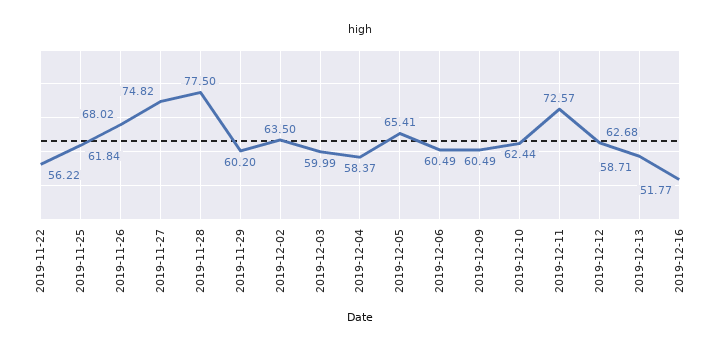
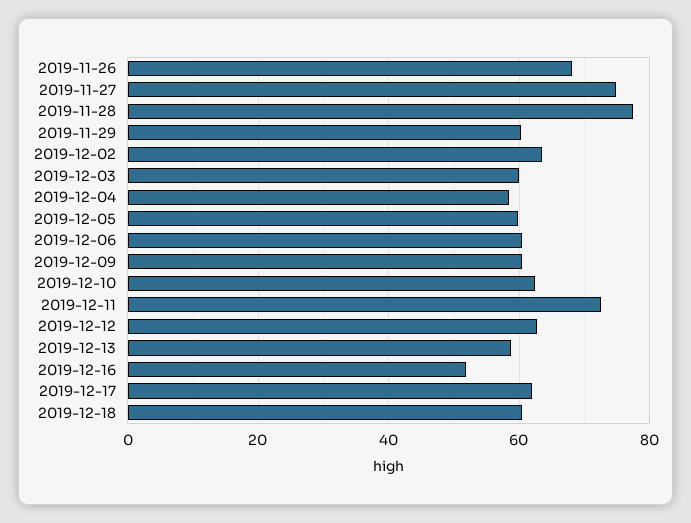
2019-11-22: 56.22 -> none
2019-11-25: 61.84 -> none
2019-12-05: 65.41 -> 60
2019-12-17: none -> 62
2019-12-18: none -> 60

